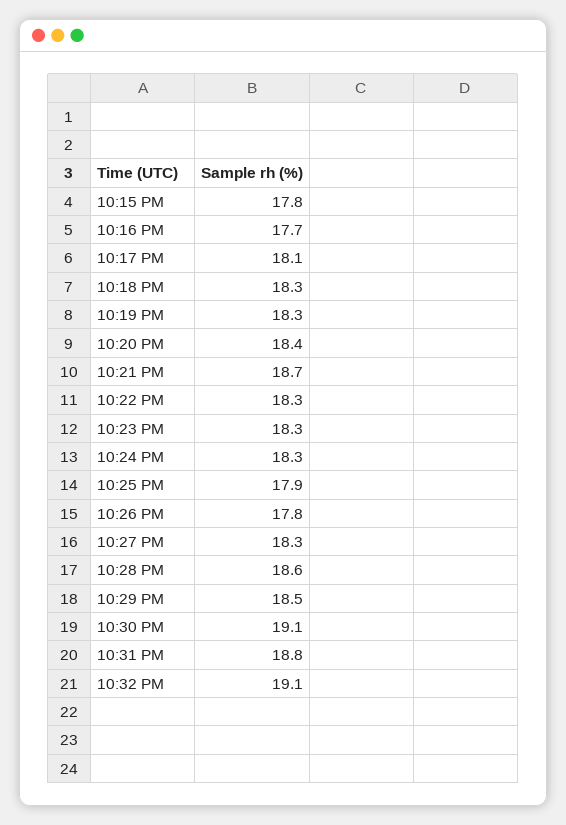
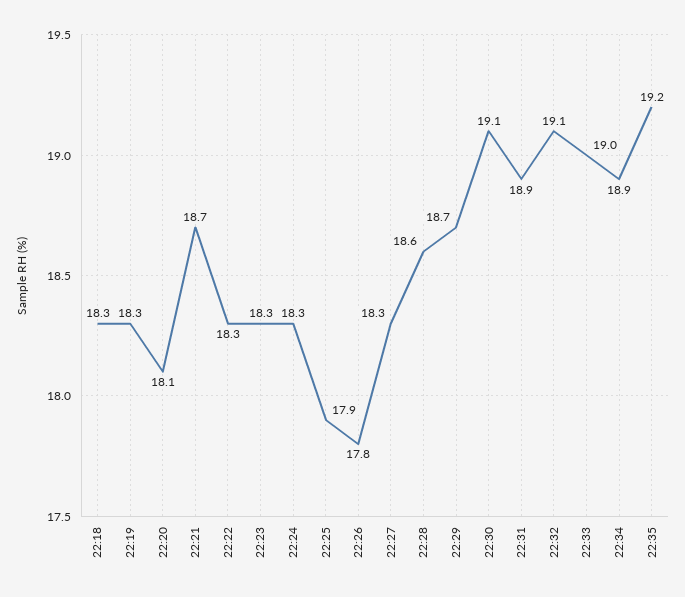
10:15 PM: 17.8 -> none
10:16 PM: 17.7 -> none
10:17 PM: 18.1 -> none
10:20 PM: 18.4 -> 18.1
10:29 PM: 18.5 -> 18.7
10:31 PM: 18.8 -> 18.9
22:33: none -> 19
22:34: none -> 18.9
22:35: none -> 19.2

